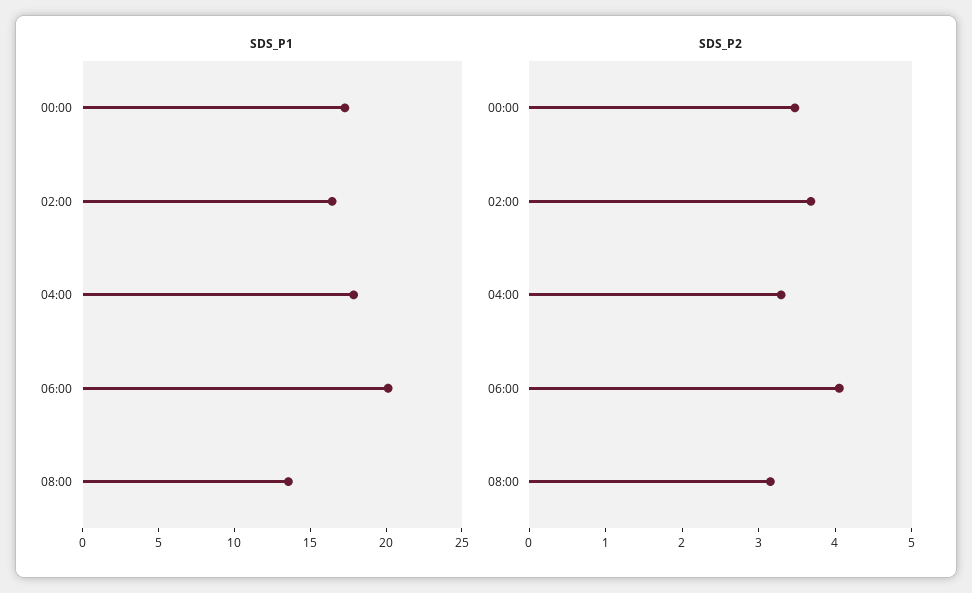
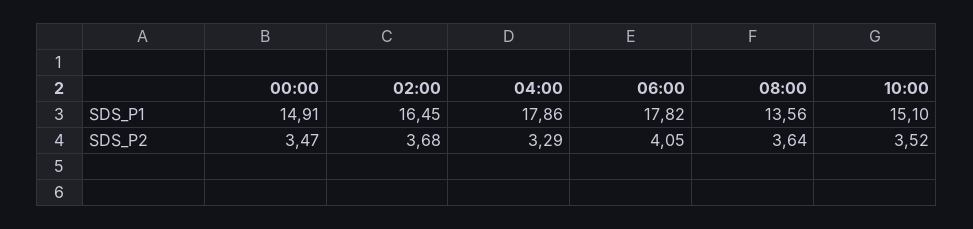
SDS_P1, 00:00: 17 -> 14.91
SDS_P1, 06:00: 20 -> 17.82
SDS_P2, 08:00: 3.2 -> 3.64
SDS_P1, 10:00: none -> 15.1
SDS_P2, 10:00: none -> 3.52

